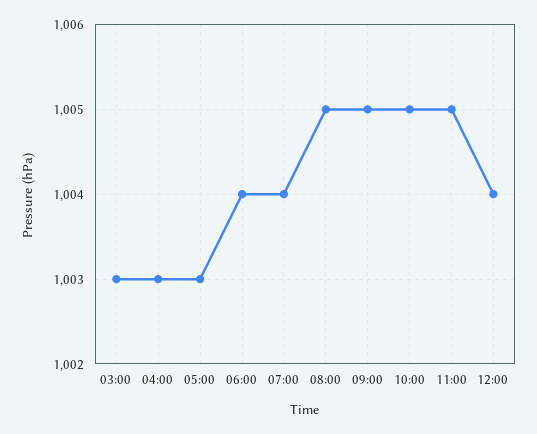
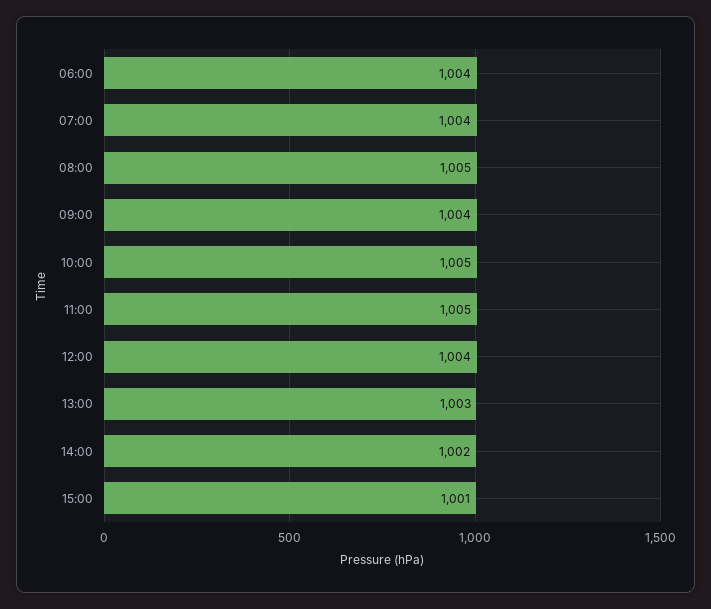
03:00: 1003 -> none
04:00: 1003 -> none
05:00: 1003 -> none
09:00: 1005 -> 1004
13:00: none -> 1003
14:00: none -> 1002
15:00: none -> 1001

